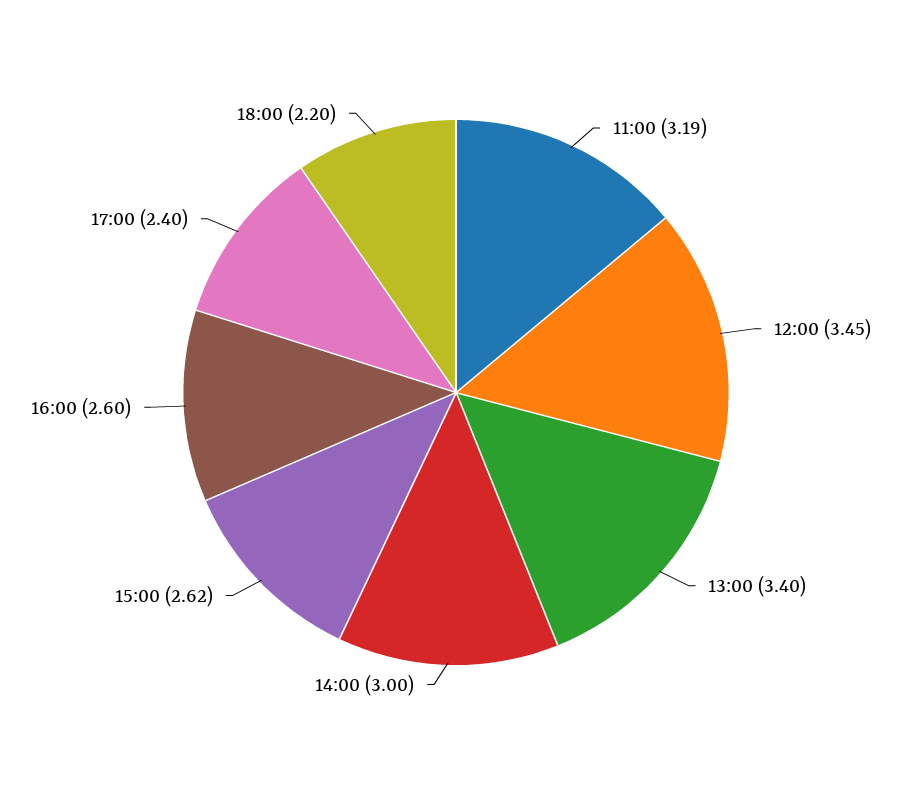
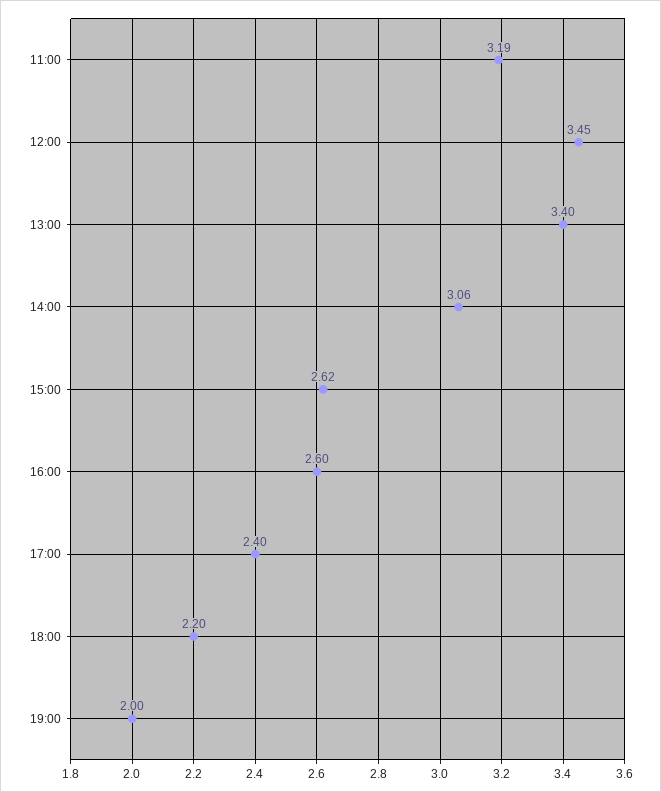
14:00: 3 -> 3.06
19:00: none -> 2

